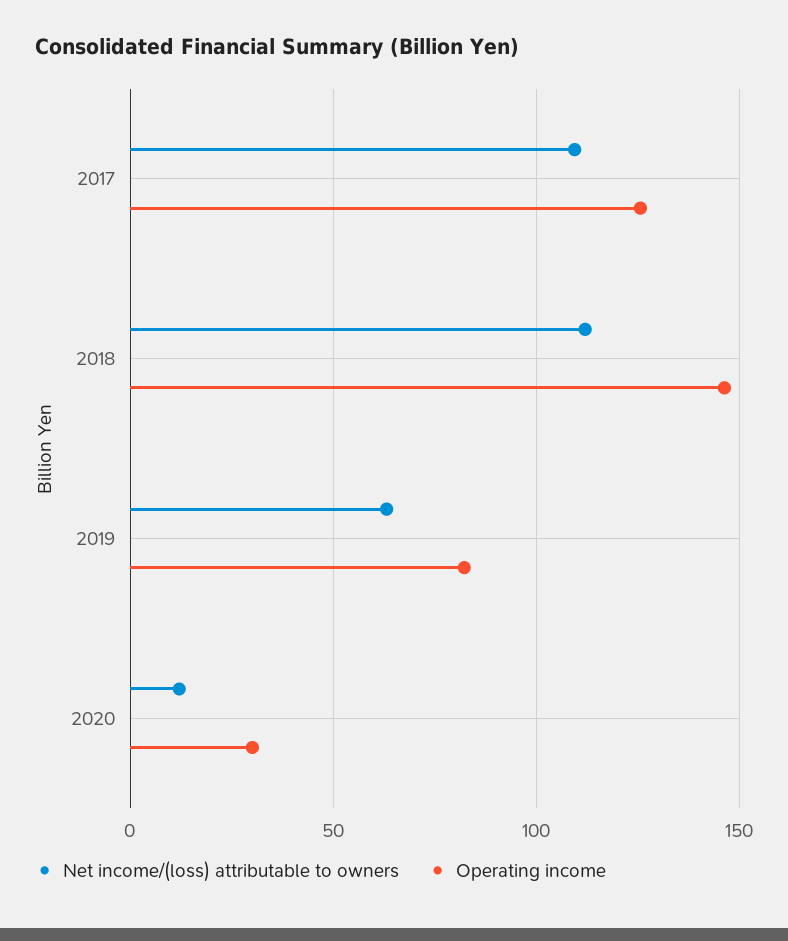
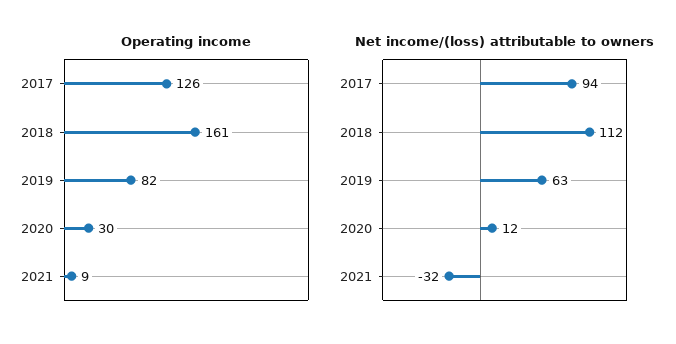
Net income/(loss) attributable to owners, 2017: 110 -> 94
Operating income, 2018: 145 -> 161
Operating income, 2021: none -> 9
Net income/(loss) attributable to owners, 2021: none -> -32

